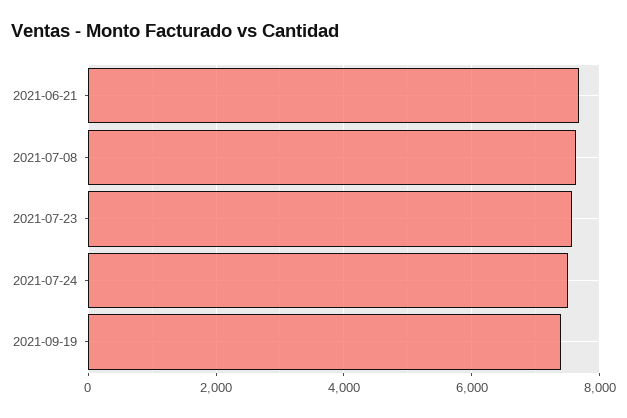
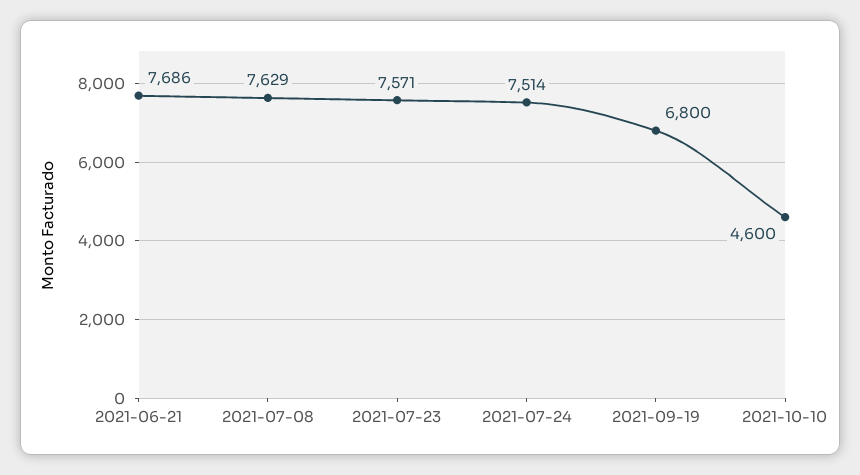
2021-09-19: 7400 -> 6800
2021-10-10: none -> 4600

